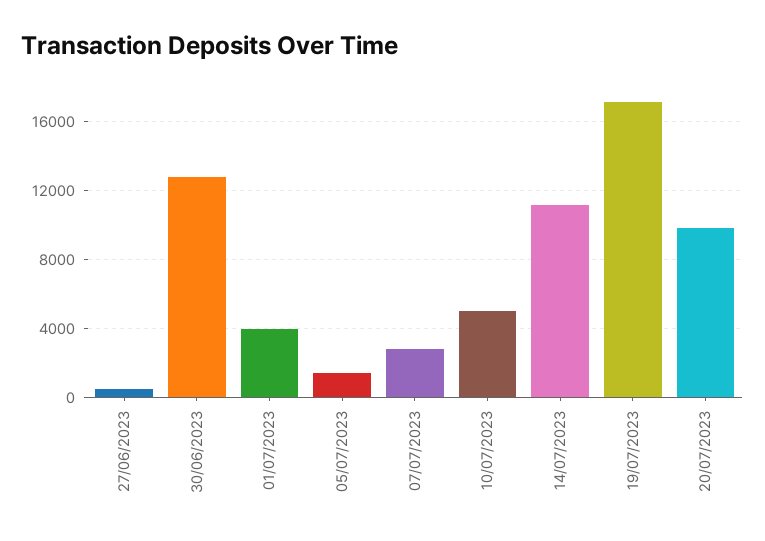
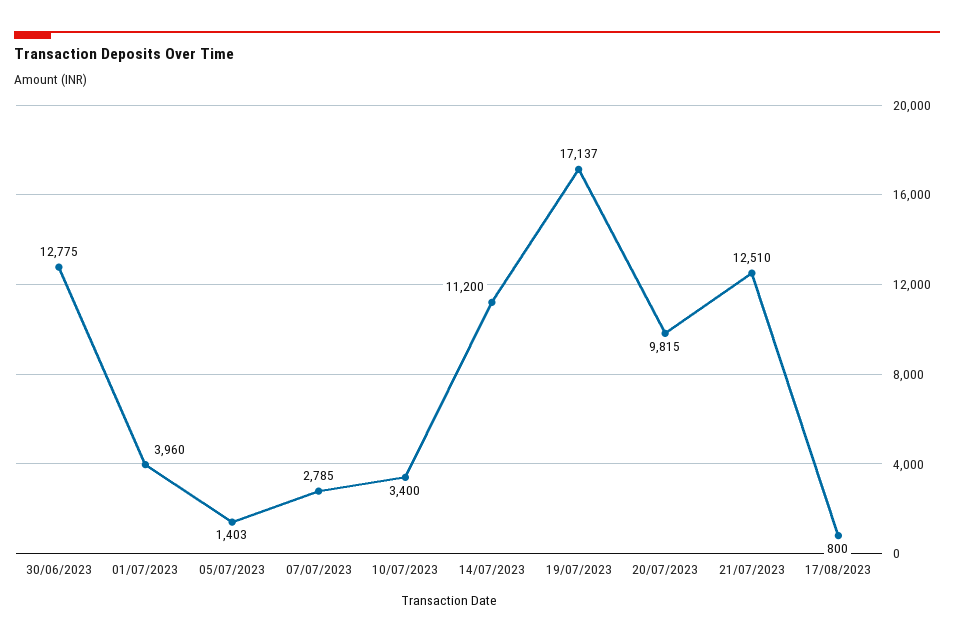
27/06/2023: 500 -> none
10/07/2023: 5000 -> 3400
21/07/2023: none -> 12510
17/08/2023: none -> 800

